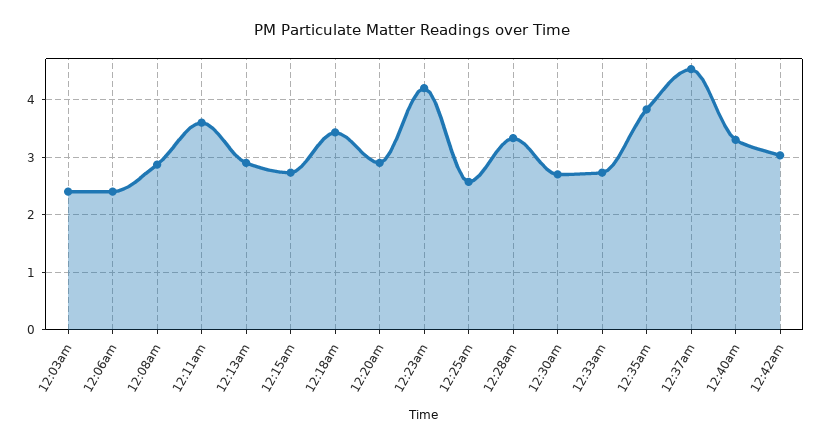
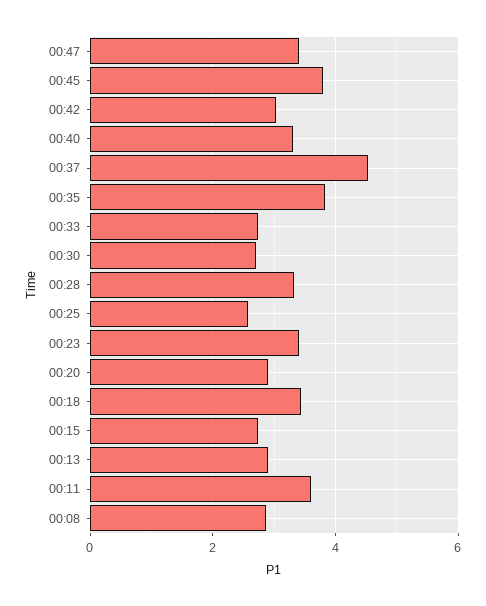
12:03am: 2.4 -> none
12:06am: 2.4 -> none
12:23am: 4.2 -> 3.4
00:47: none -> 3.4
00:45: none -> 3.8

